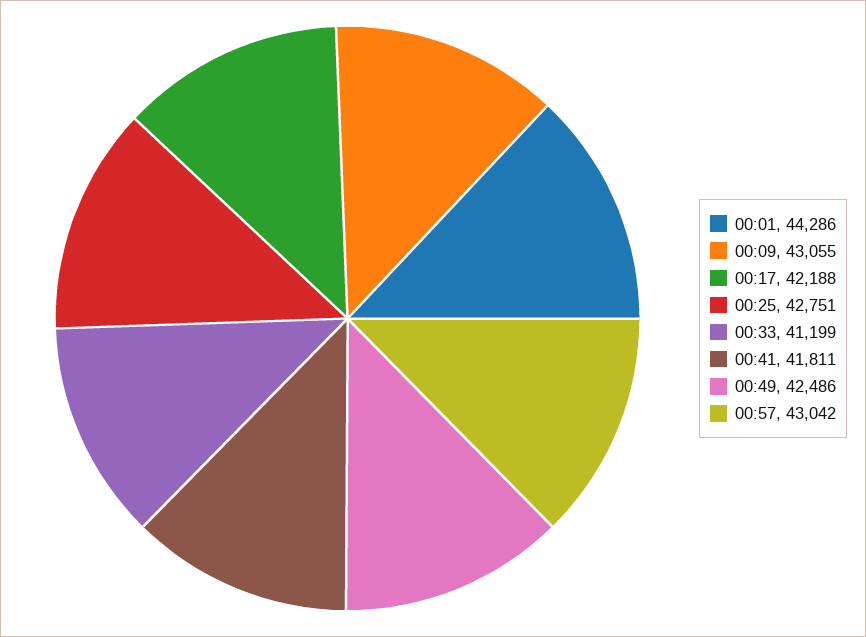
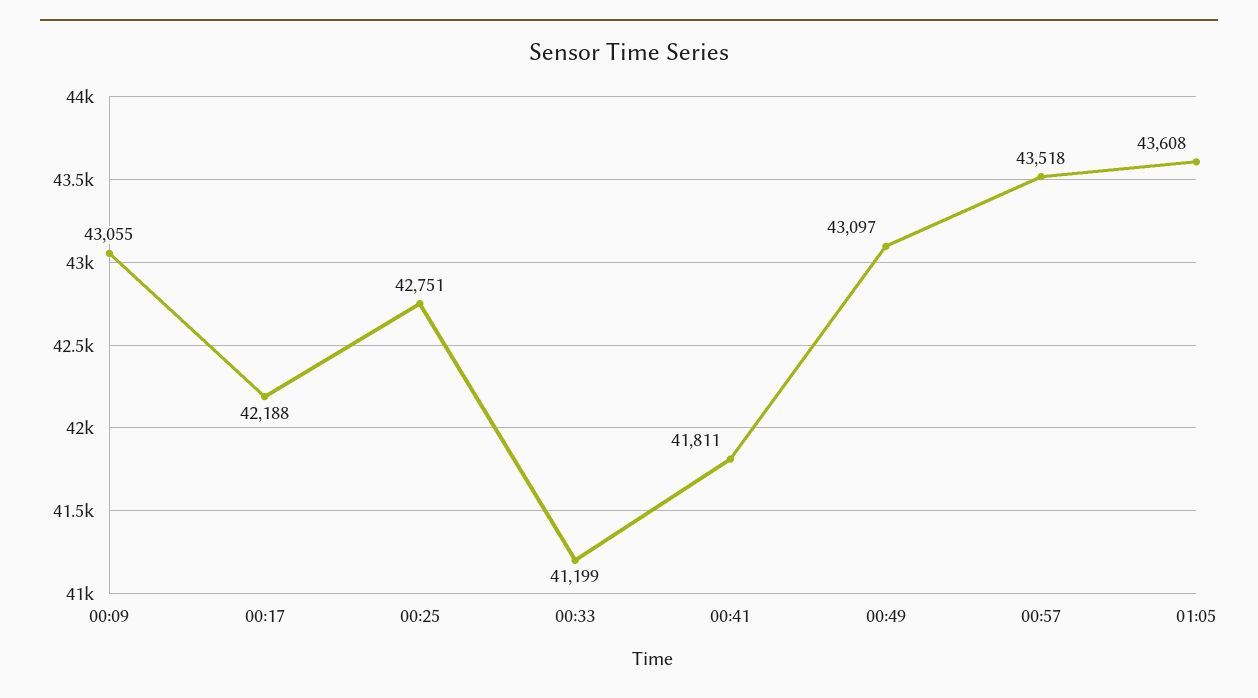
00:01: 44286 -> none
00:49: 42486 -> 43097
00:57: 43042 -> 43518
01:05: none -> 43608

